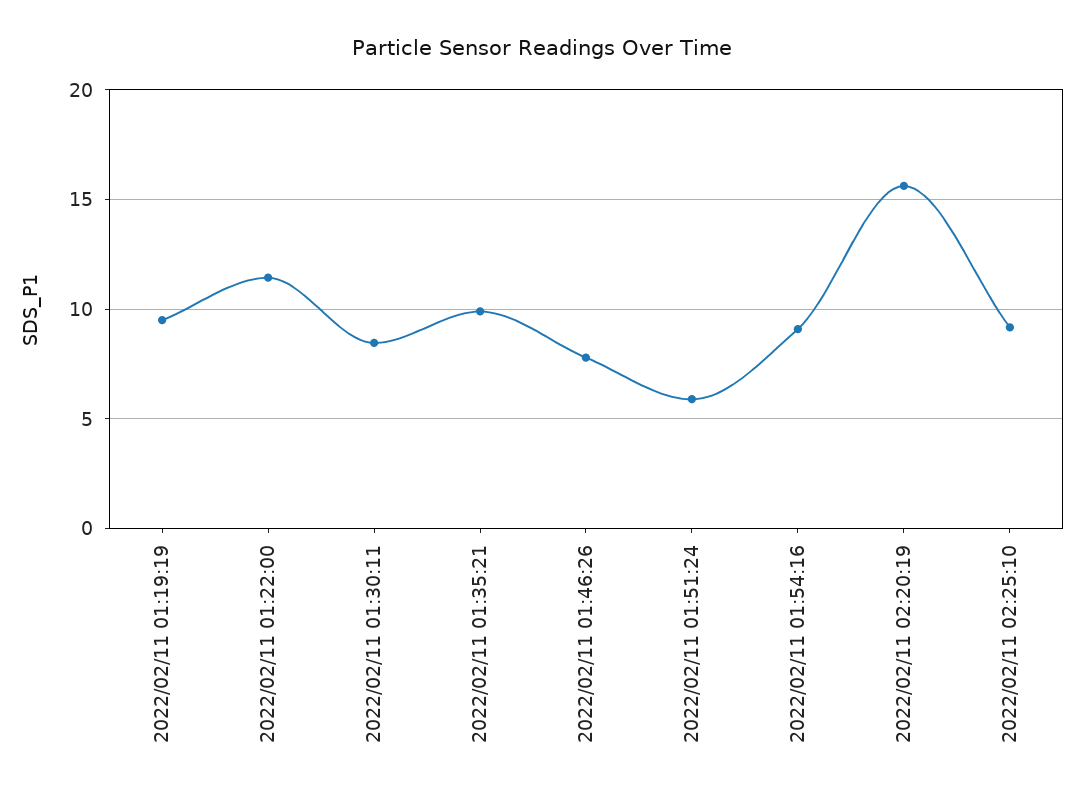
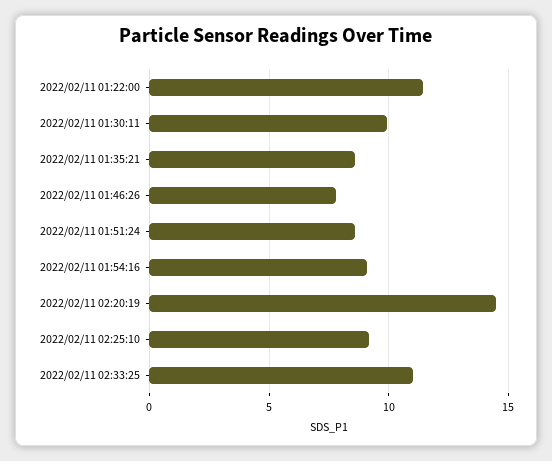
2022/02/11 01:19:19: 9.5 -> none
2022/02/11 01:30:11: 8.5 -> 10
2022/02/11 01:35:21: 10 -> 8.5
2022/02/11 01:51:24: 6 -> 8.5
2022/02/11 02:20:19: 15.5 -> 14.5
2022/02/11 02:33:25: none -> 11

